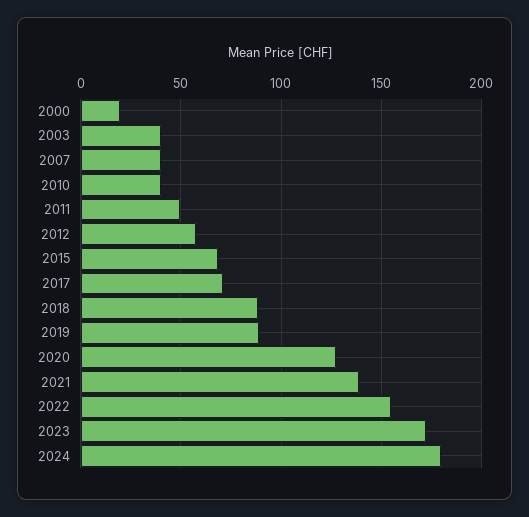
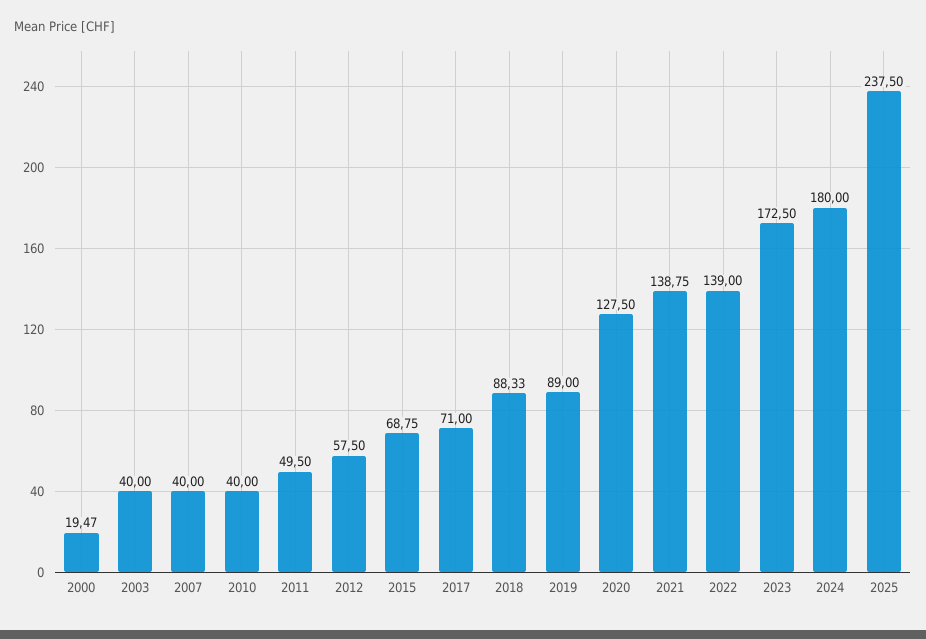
2022: 155 -> 139
2025: none -> 237.5

